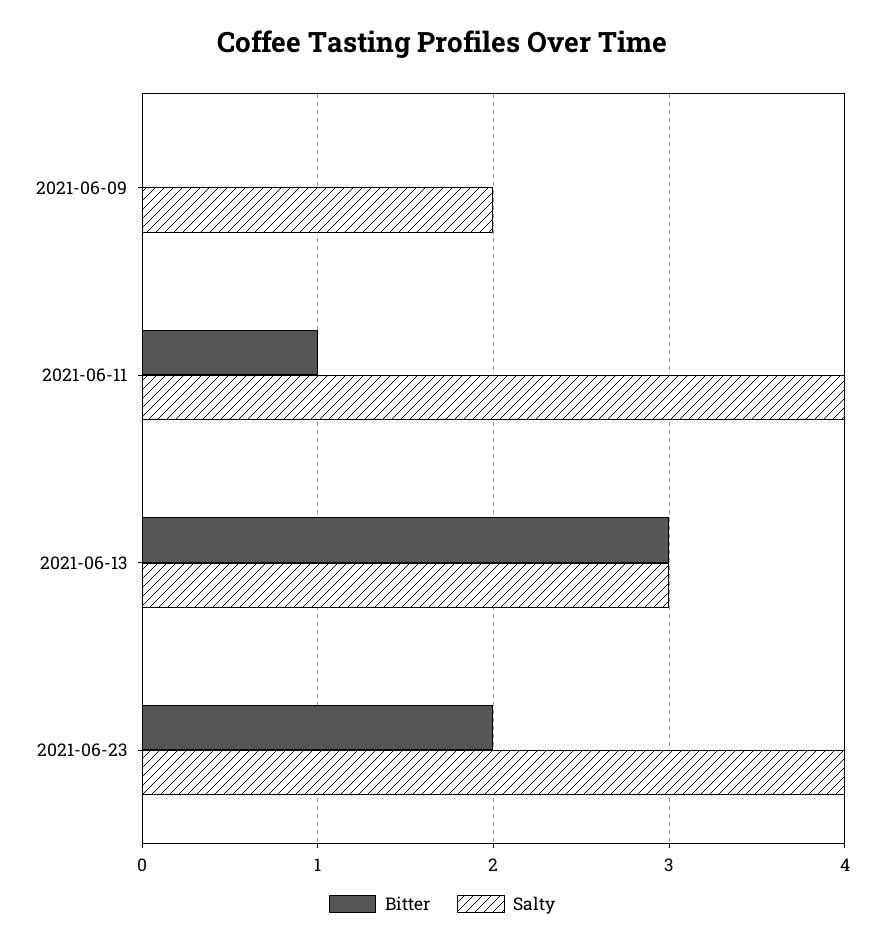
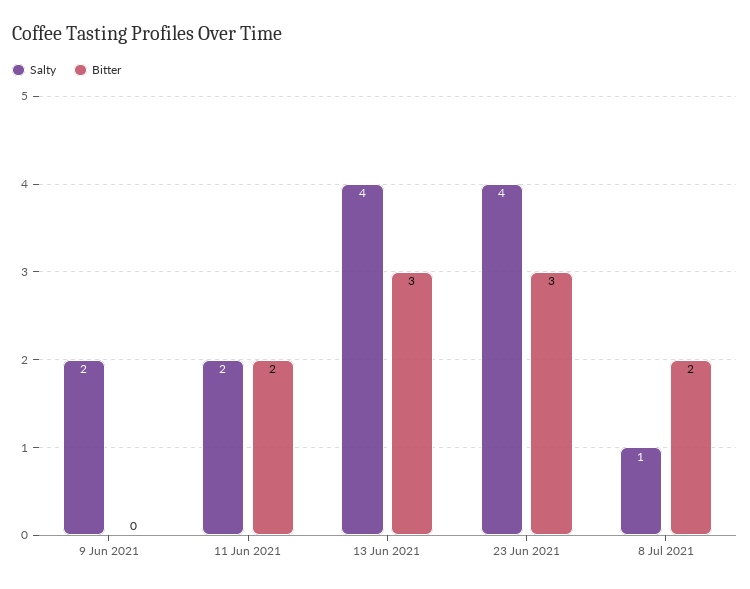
Bitter, 2021-06-11: 1 -> 2
Salty, 2021-06-11: 4 -> 2
Salty, 2021-06-13: 3 -> 4
Bitter, 2021-06-23: 2 -> 3
Salty, 8 Jul 2021: none -> 1
Bitter, 8 Jul 2021: none -> 2

